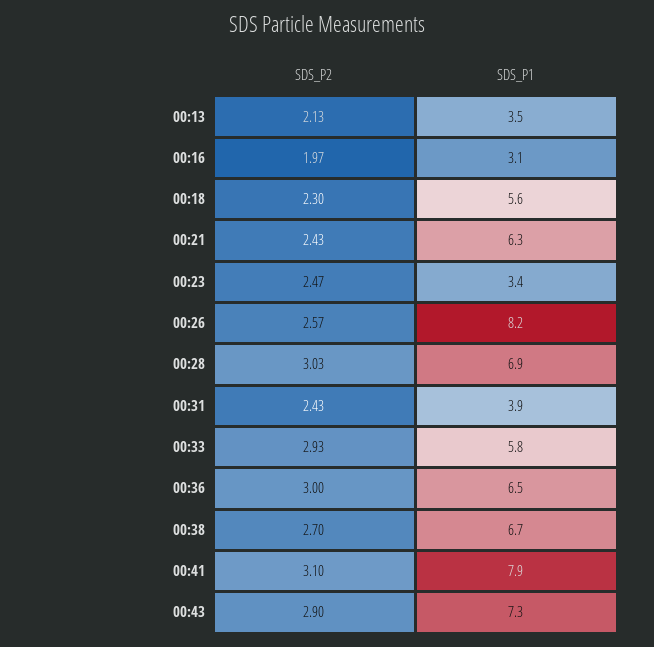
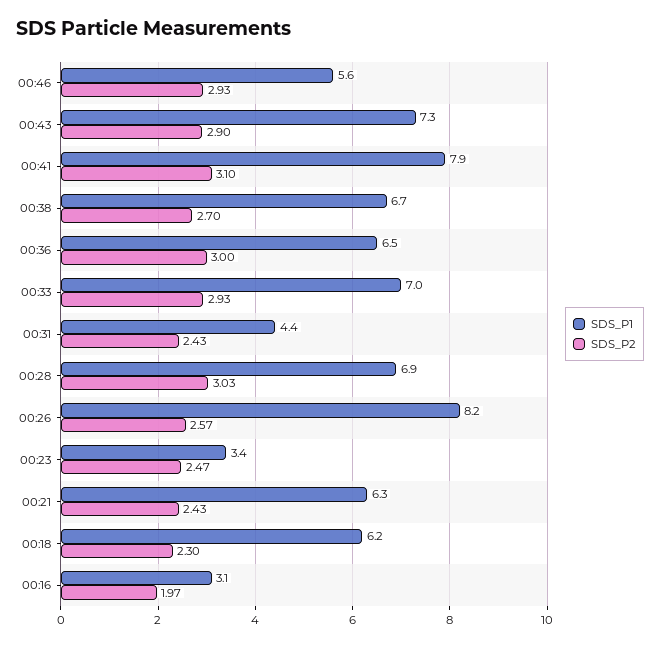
SDS_P2, 00:13: 2.13 -> none
SDS_P1, 00:13: 3.5 -> none
SDS_P1, 00:18: 5.6 -> 6.2
SDS_P1, 00:31: 3.9 -> 4.4
SDS_P1, 00:33: 5.8 -> 7
SDS_P1, 00:46: none -> 5.6
SDS_P2, 00:46: none -> 2.93

